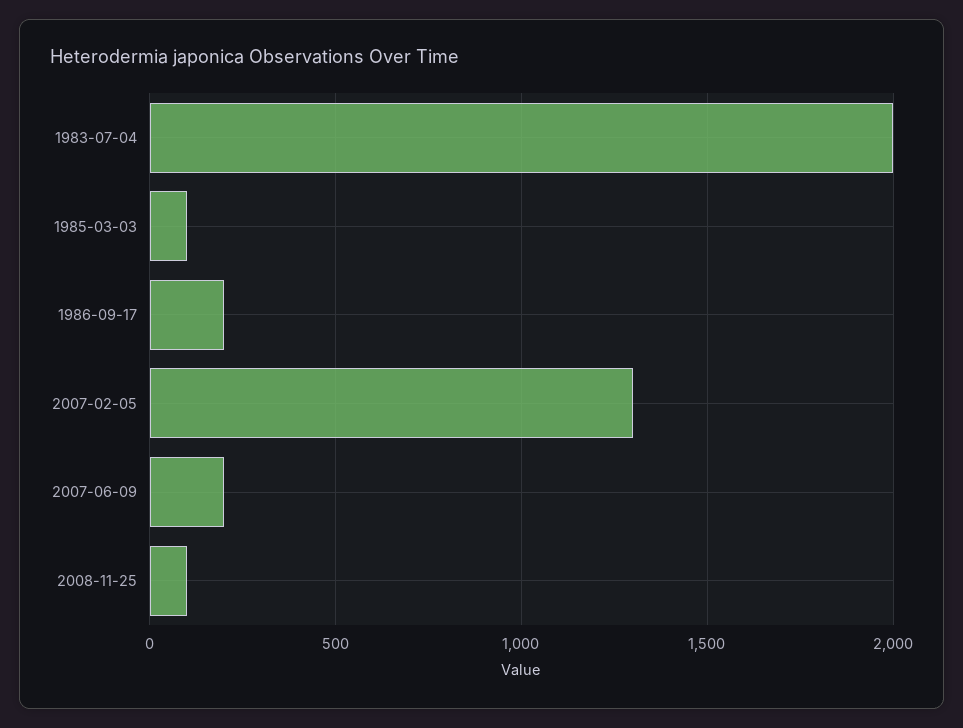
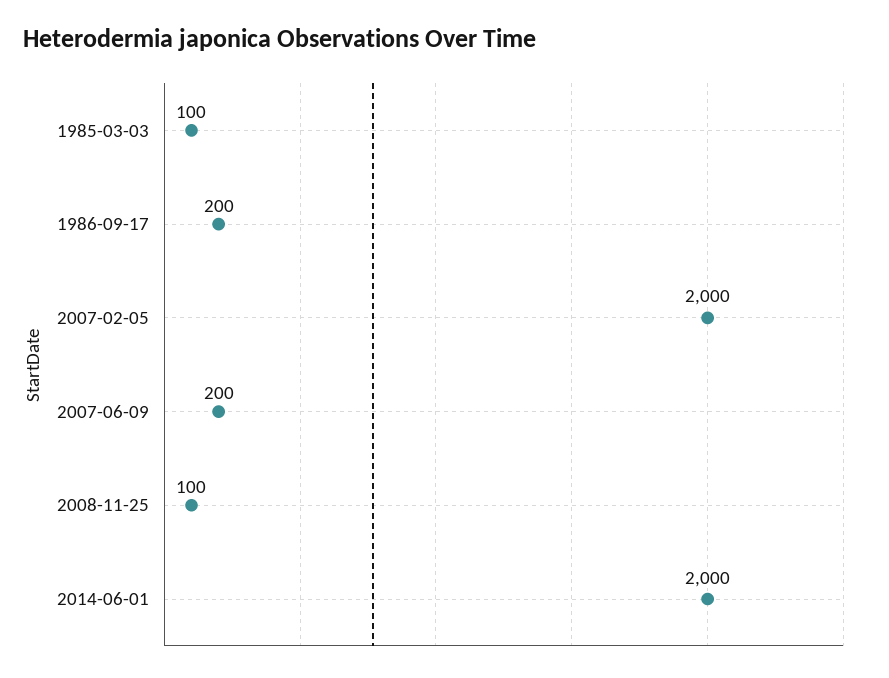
1983-07-04: 2000 -> none
2007-02-05: 1300 -> 2000
2014-06-01: none -> 2000

